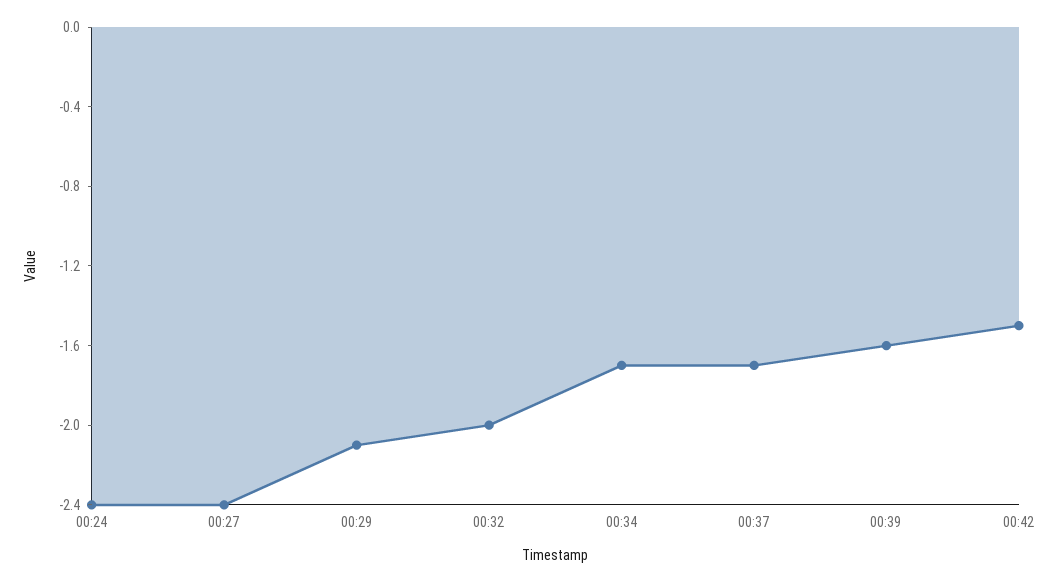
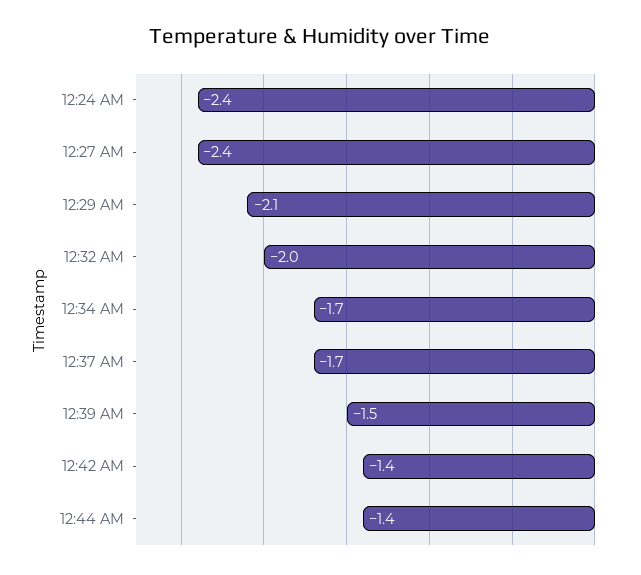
00:39: -1.6 -> -1.5
00:42: -1.5 -> -1.4
12:44 AM: none -> -1.4

